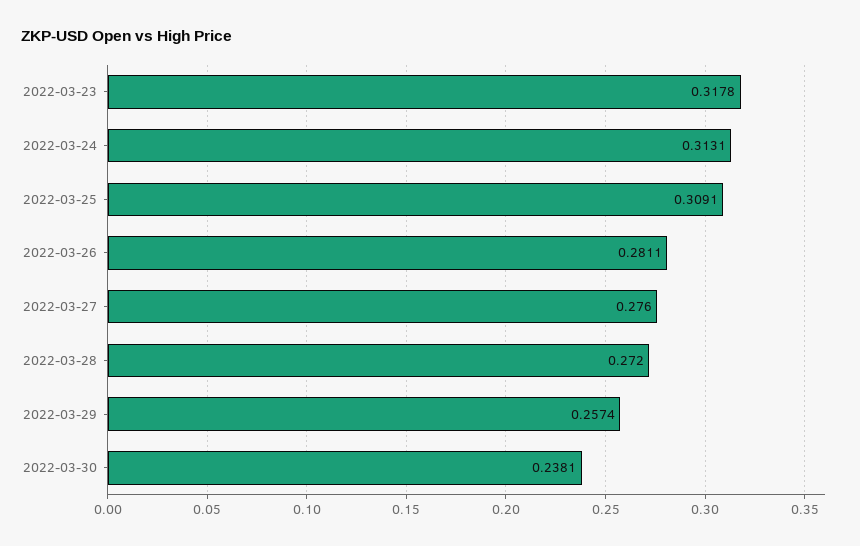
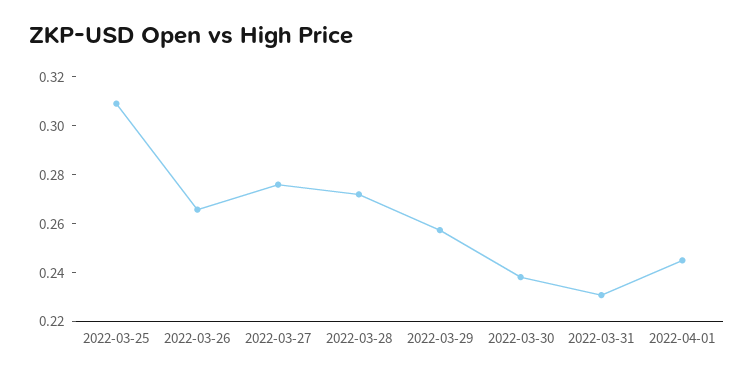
2022-03-23: 0.3178 -> none
2022-03-24: 0.3131 -> none
2022-03-26: 0.2811 -> 0.265
2022-03-31: none -> 0.23
2022-04-01: none -> 0.245

